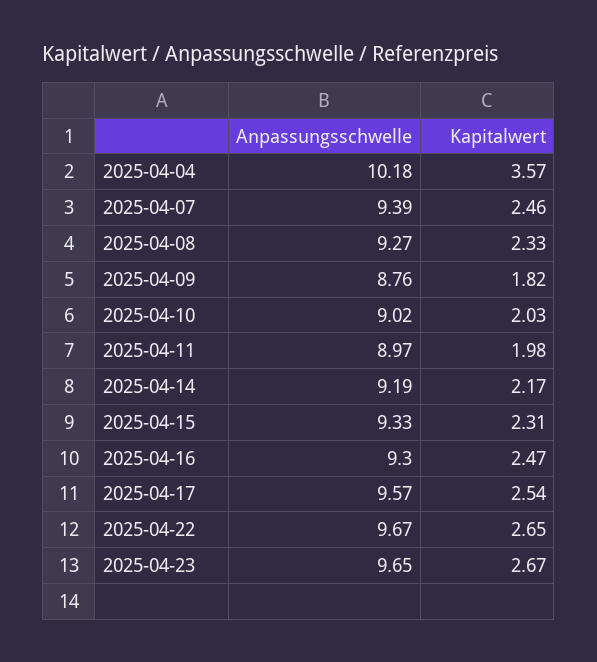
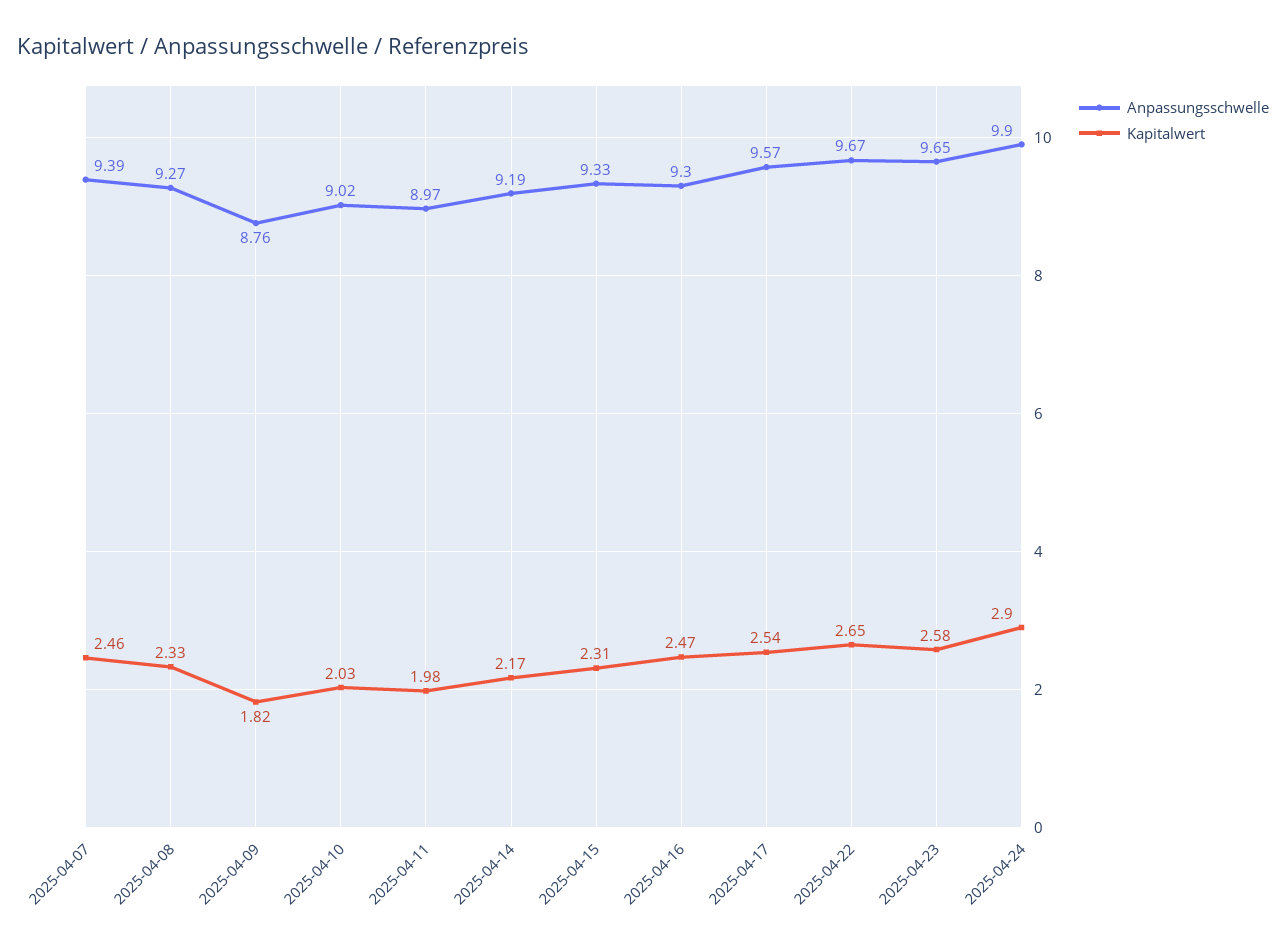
Anpassungsschwelle, 2025-04-04: 10.18 -> none
Kapitalwert, 2025-04-04: 3.57 -> none
Kapitalwert, 2025-04-23: 2.67 -> 2.58
Anpassungsschwelle, 2025-04-24: none -> 9.9
Kapitalwert, 2025-04-24: none -> 2.9

